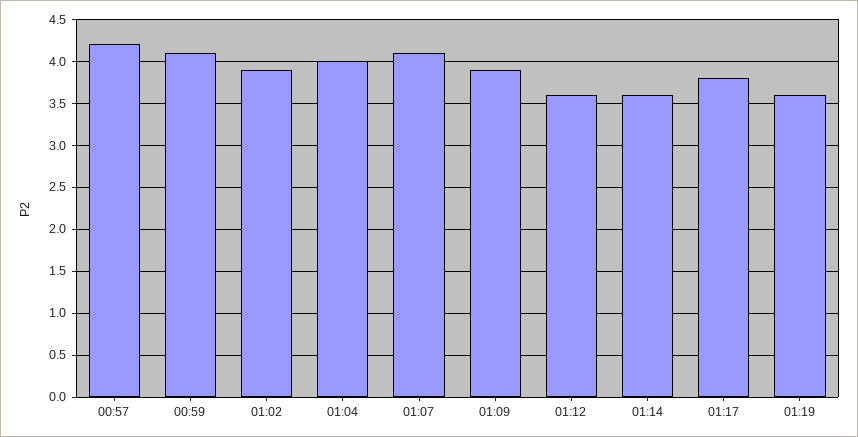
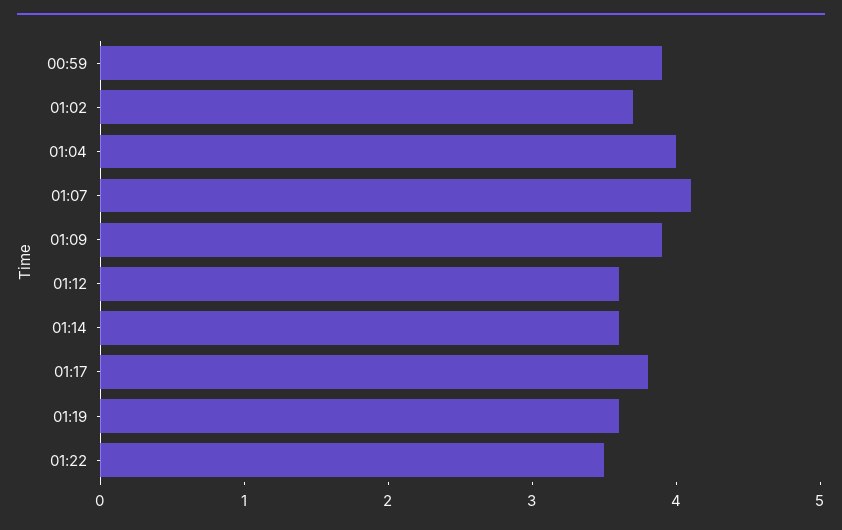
00:57: 4.2 -> none
00:59: 4.1 -> 3.9
01:02: 3.9 -> 3.7
01:22: none -> 3.5

